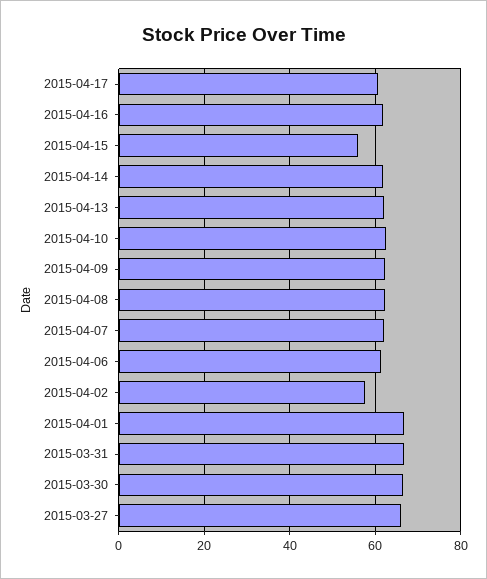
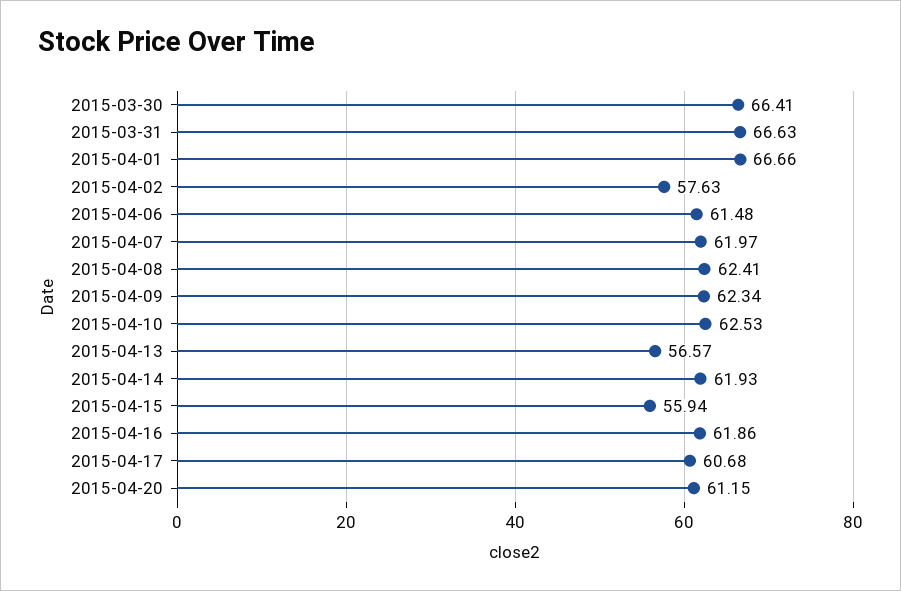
2015-04-13: 62 -> 56.57
2015-03-27: 66 -> none
2015-04-20: none -> 61.15

